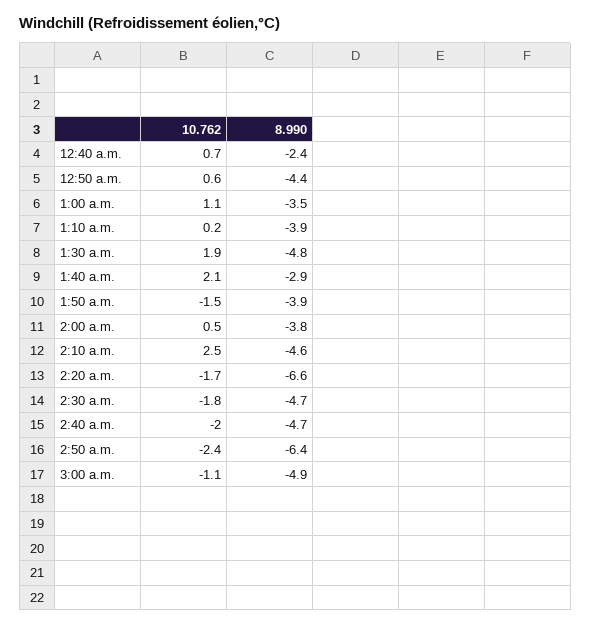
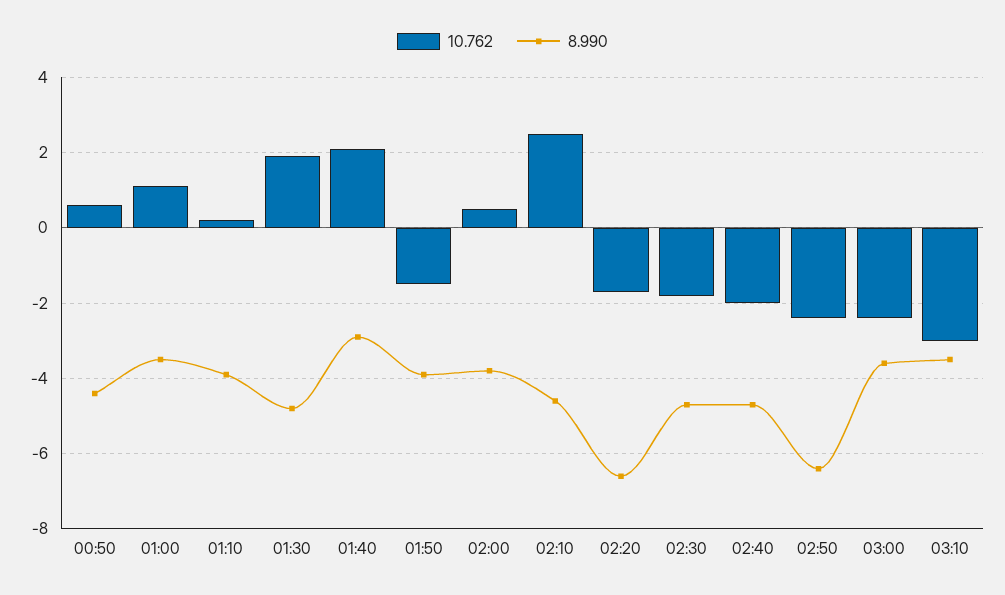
10.762, 12:40 a.m.: 0.7 -> none
8.990, 12:40 a.m.: -2.4 -> none
10.762, 3:00 a.m.: -1.1 -> -2.5
8.990, 3:00 a.m.: -4.9 -> -3.5
10.762, 03:10: none -> -3
8.990, 03:10: none -> -3.5

